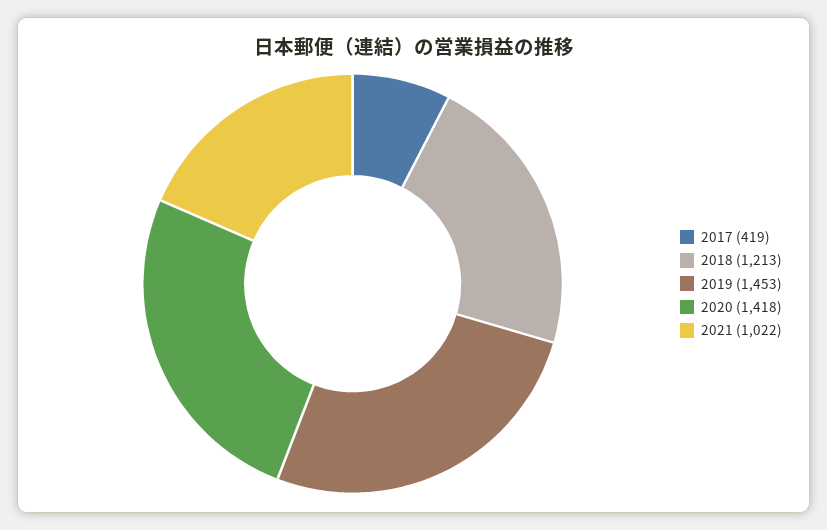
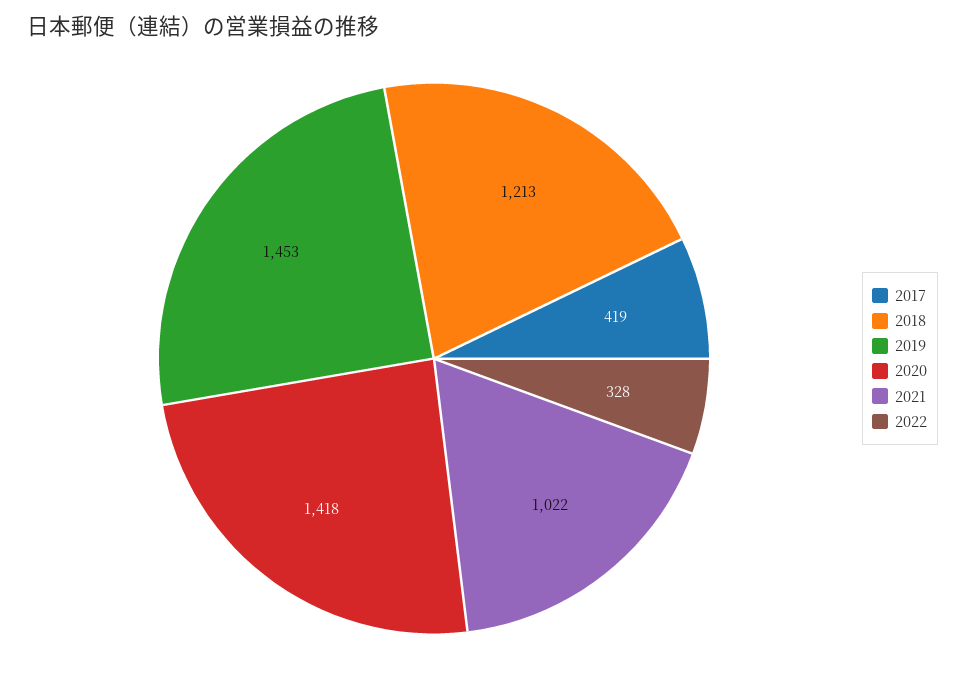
2022: none -> 328

